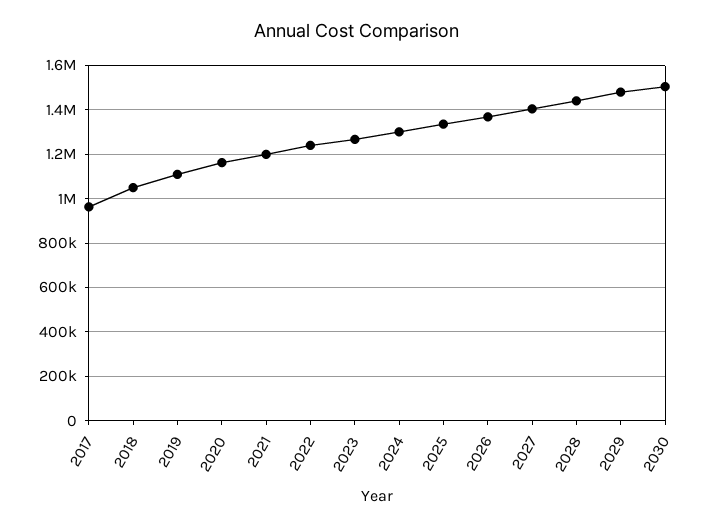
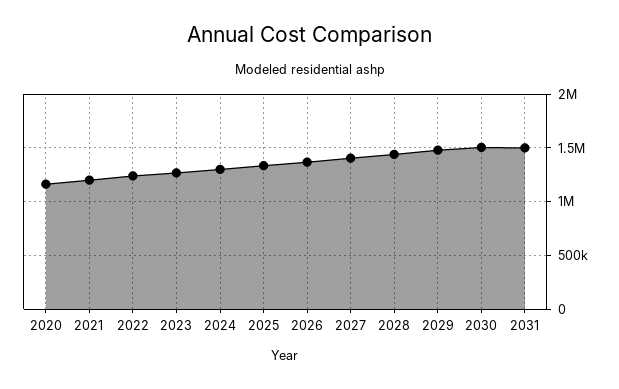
2017: 950000 -> none
2018: 1050000 -> none
2019: 1100000 -> none
2031: none -> 1500000

